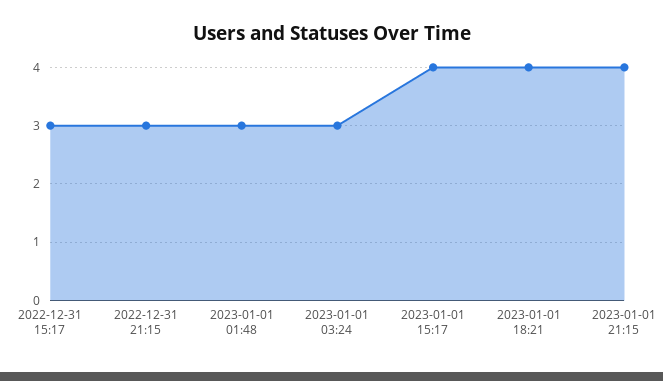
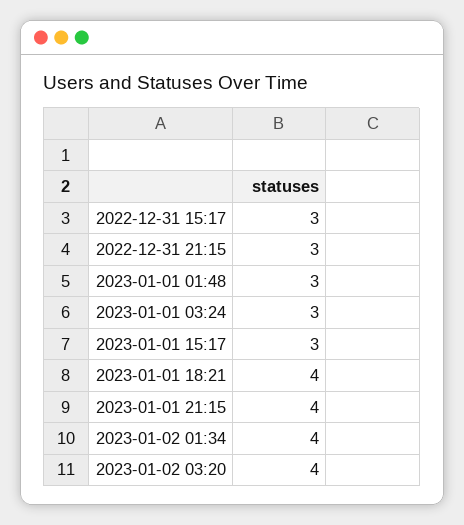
2023-01-01 15:17: 4 -> 3
2023-01-02 01:34: none -> 4
2023-01-02 03:20: none -> 4

